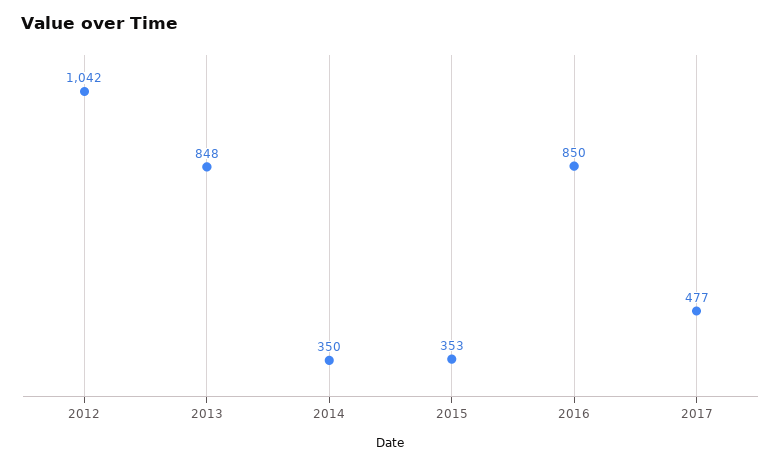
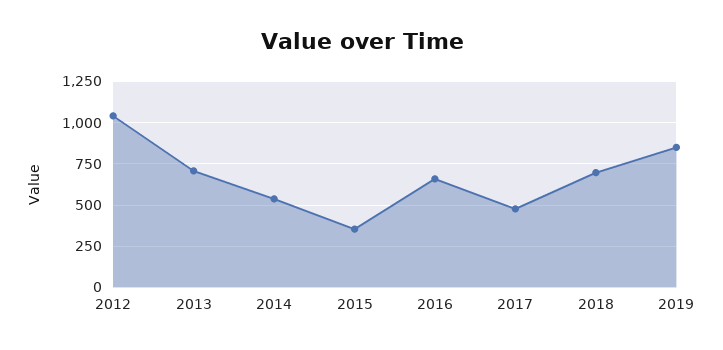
2013: 848 -> 700
2014: 350 -> 550
2016: 850 -> 650
2018: none -> 700
2019: none -> 850

